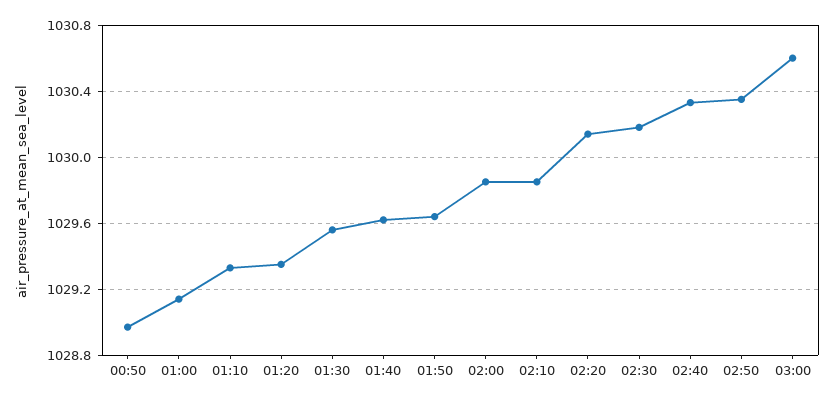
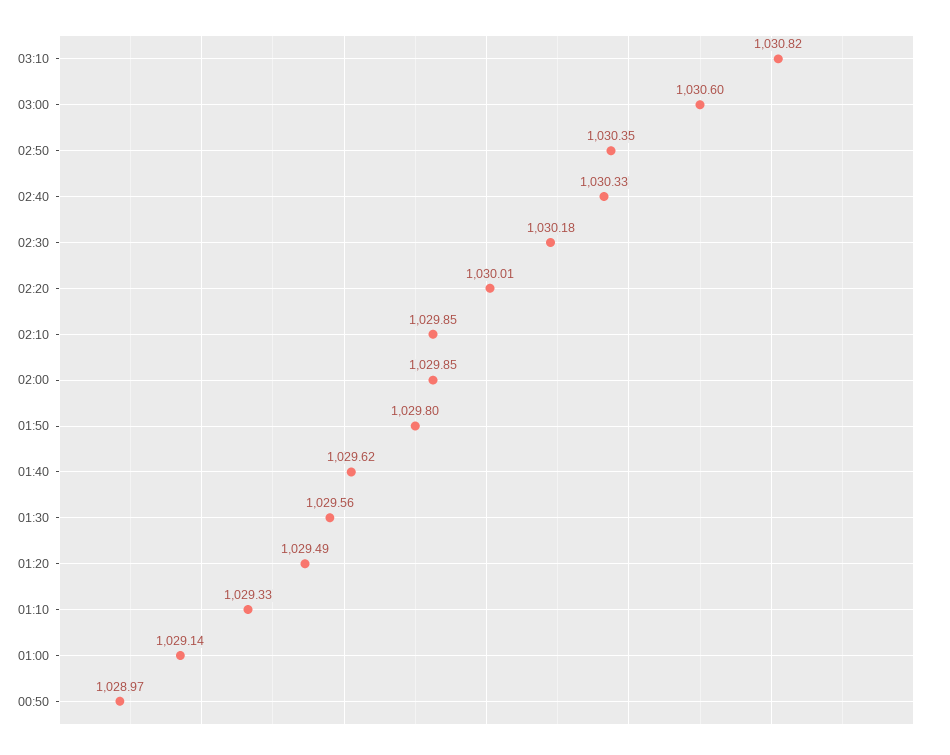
01:20: 1029.35 -> 1029.49
01:50: 1029.65 -> 1029.8
02:20: 1030.15 -> 1030.01
03:10: none -> 1030.82

